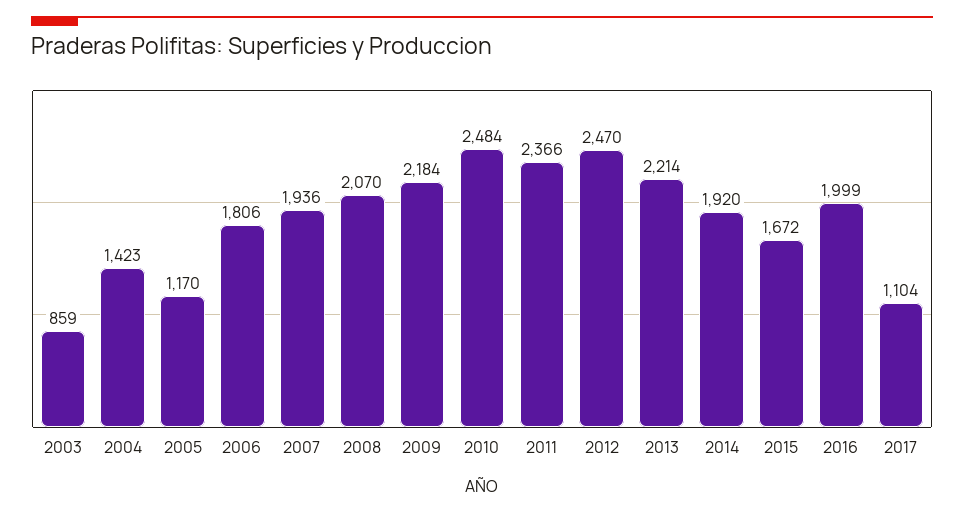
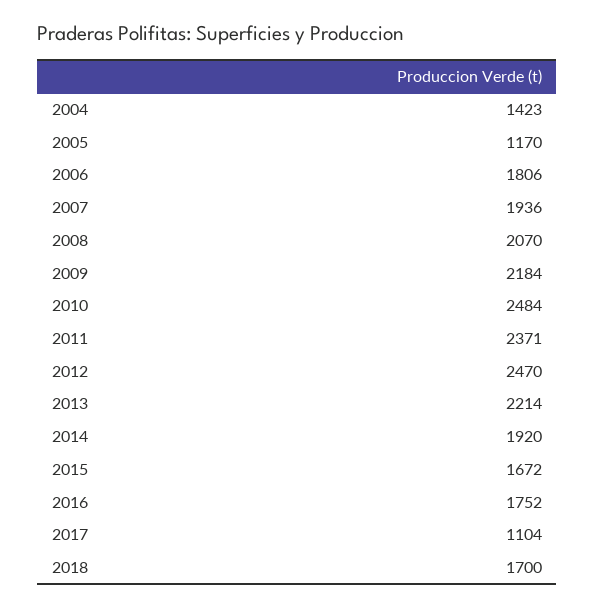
2003: 859 -> none
2011: 2366 -> 2371
2016: 1999 -> 1752
2018: none -> 1700

